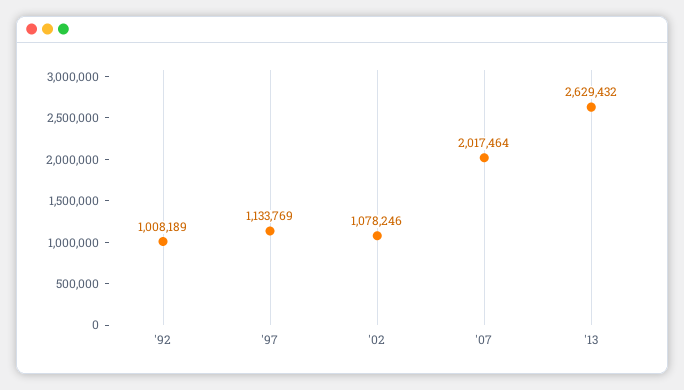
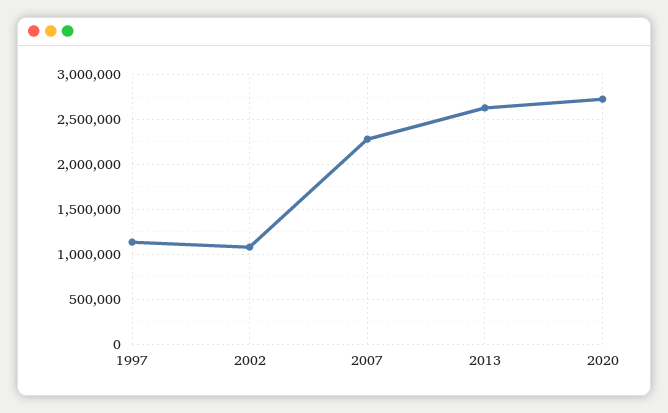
'92: 1008189 -> none
'07: 2017464 -> 2300000
2020: none -> 2700000

